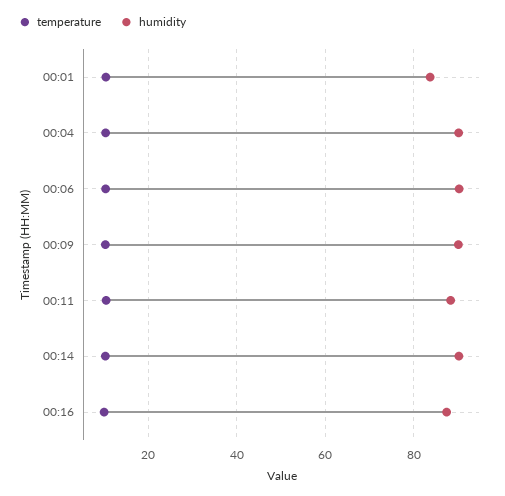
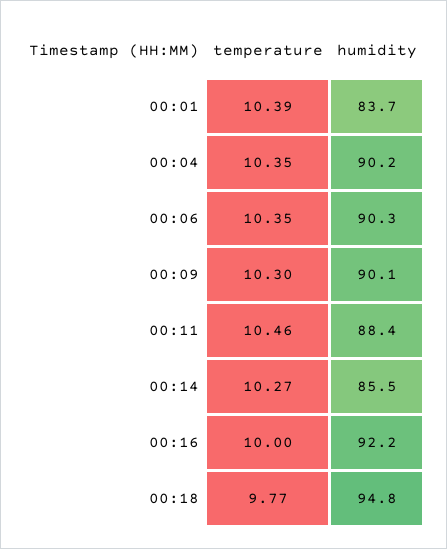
humidity, 00:14: 90 -> 85.5
humidity, 00:16: 88 -> 92.2
temperature, 00:18: none -> 9.77
humidity, 00:18: none -> 94.8

